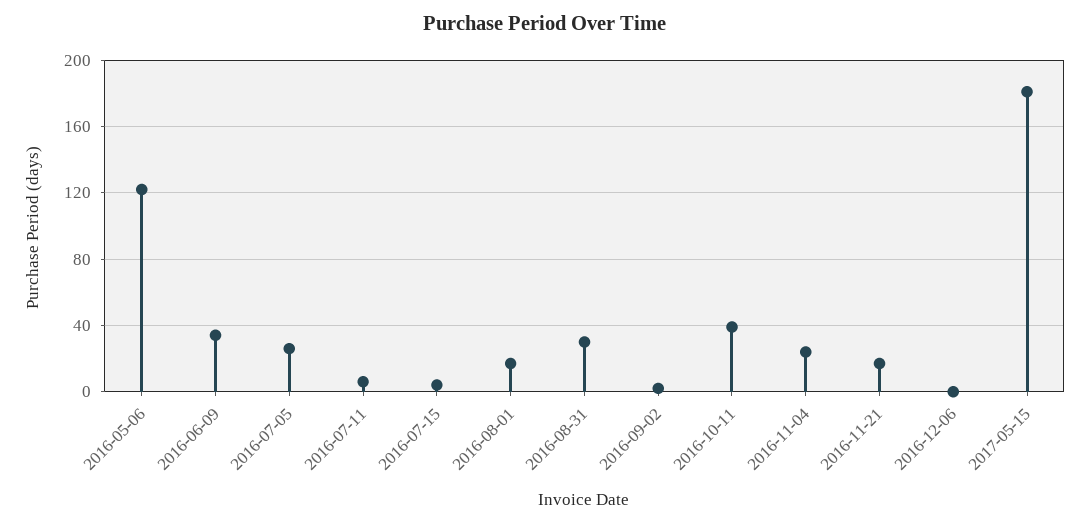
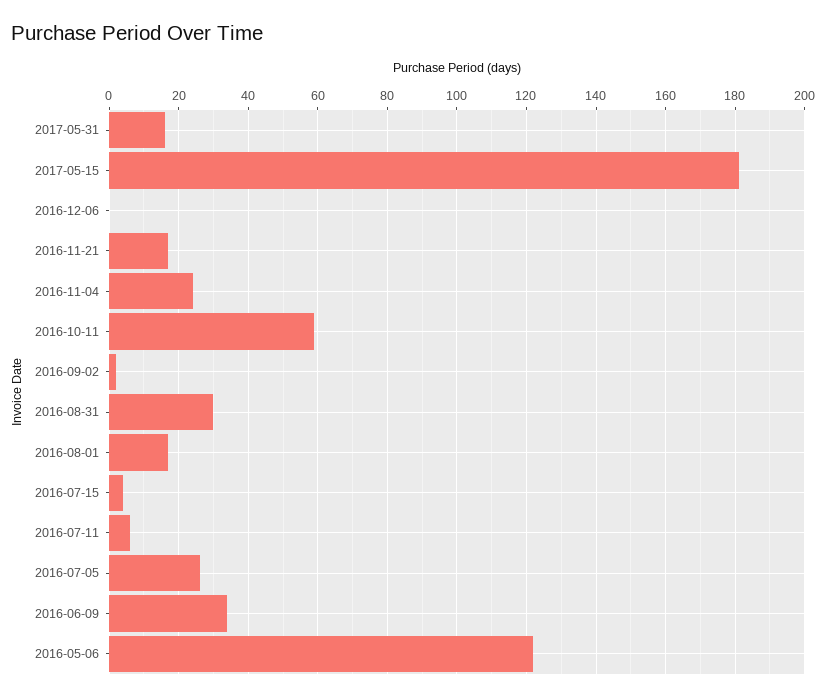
2016-10-11: 40 -> 60
2017-05-31: none -> 15

